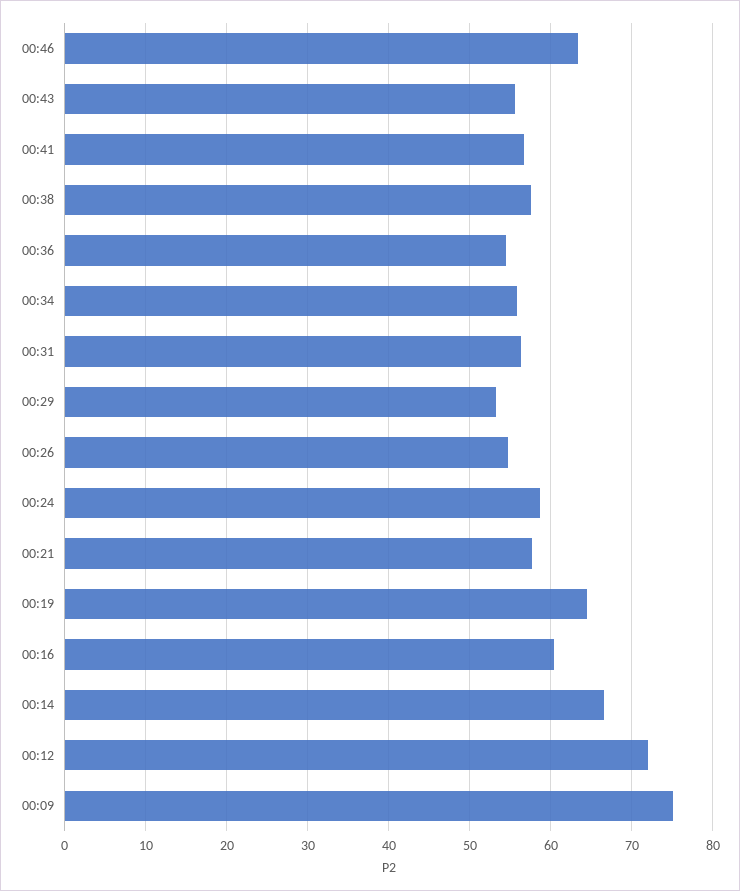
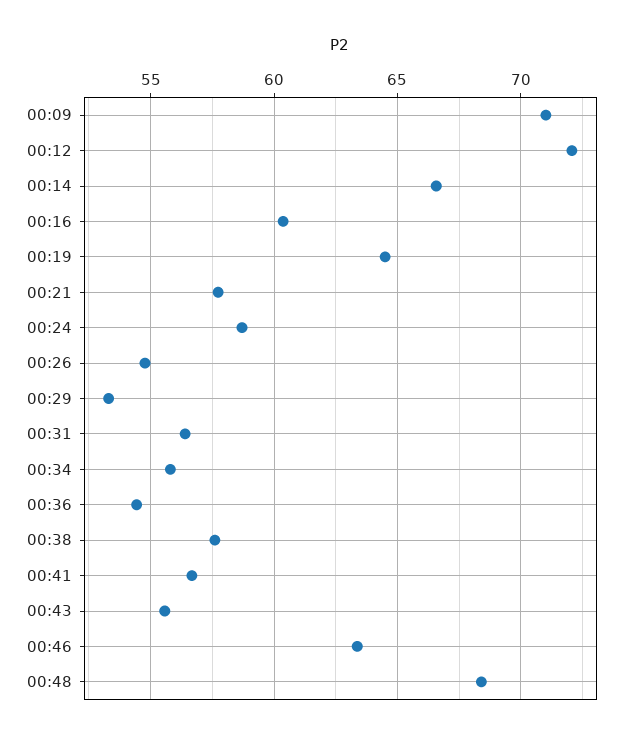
00:09: 75 -> 71
00:48: none -> 68.5

